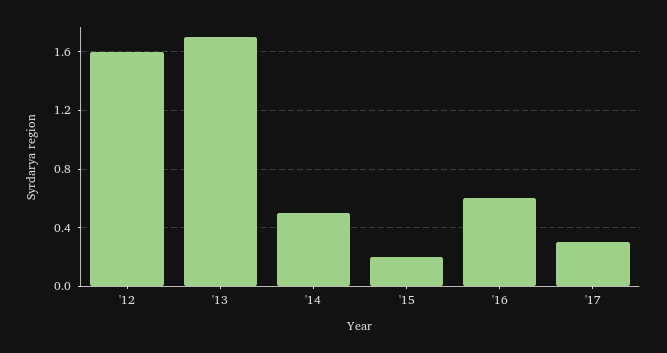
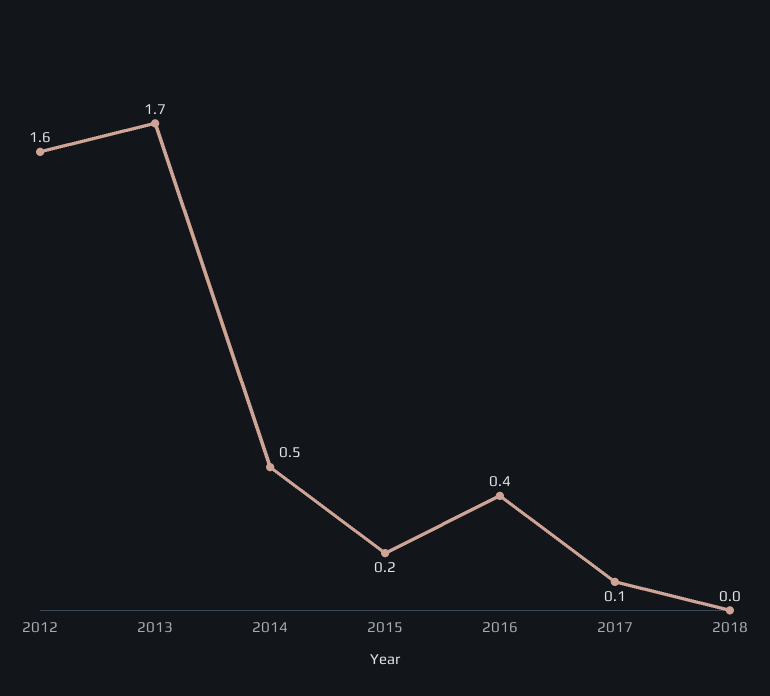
'16: 0.6 -> 0.4
'17: 0.3 -> 0.1
2018: none -> 0

